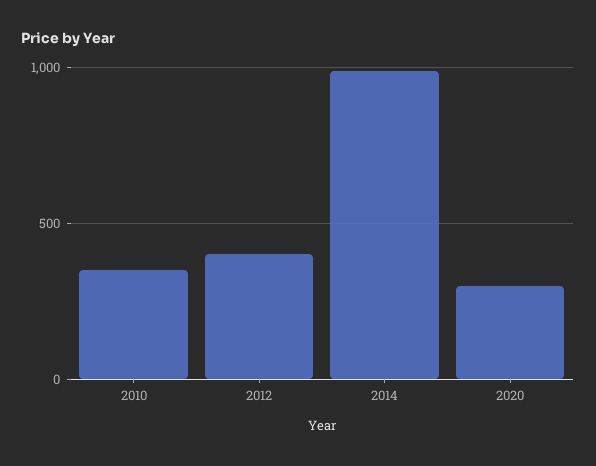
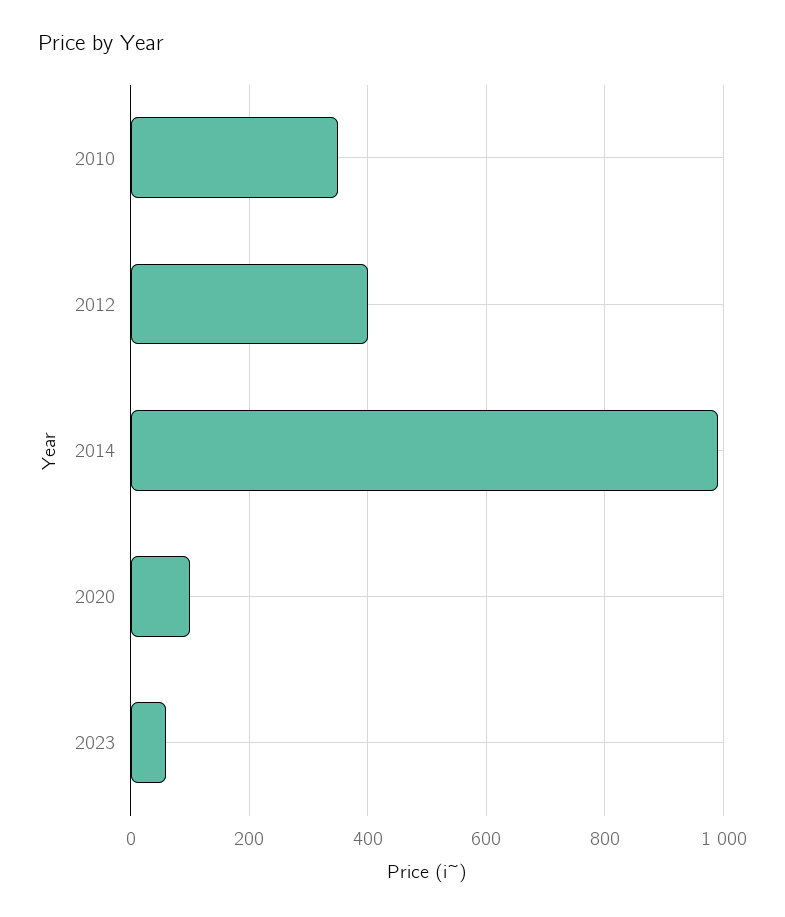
2020: 300 -> 100
2023: none -> 60

